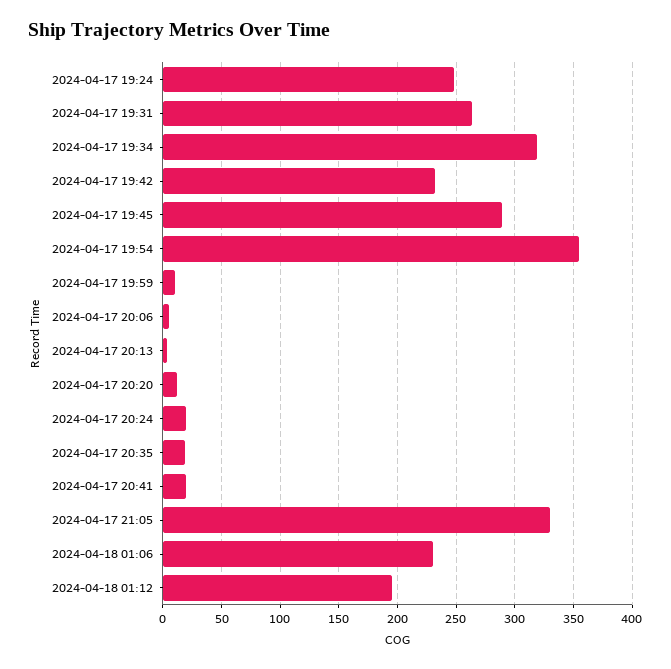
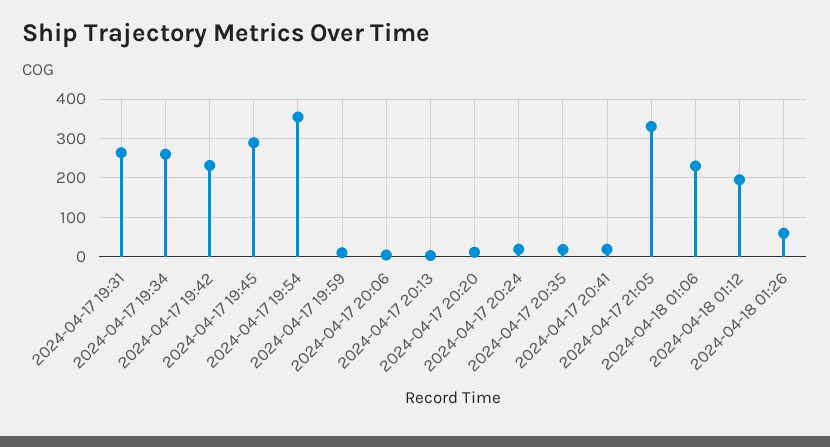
2024-04-17 19:24: 250 -> none
2024-04-17 19:34: 320 -> 260
2024-04-18 01:26: none -> 60

